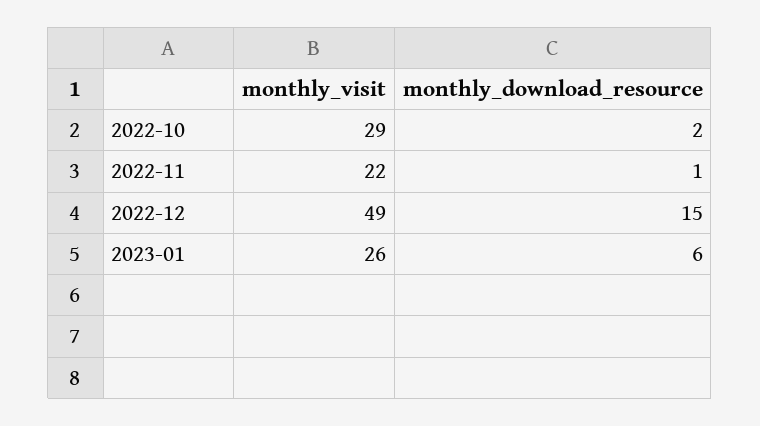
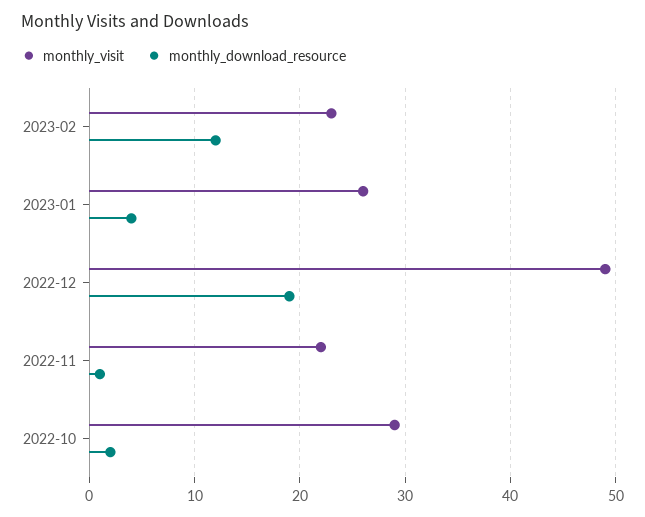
monthly_download_resource, 2022-12: 15 -> 19
monthly_download_resource, 2023-01: 6 -> 4
monthly_visit, 2023-02: none -> 23
monthly_download_resource, 2023-02: none -> 12

